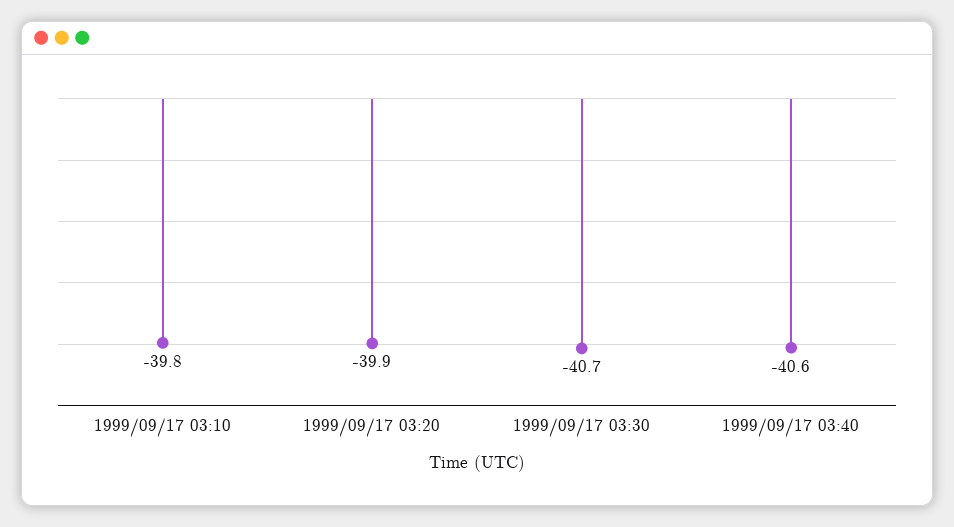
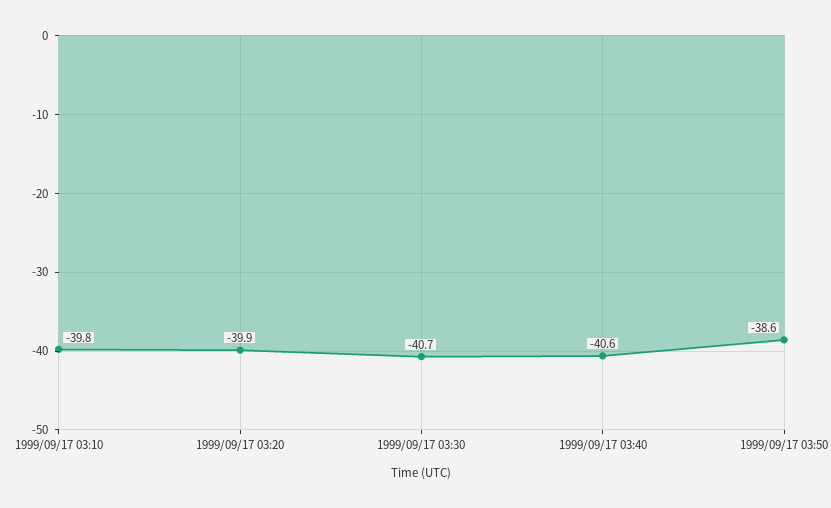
1999/09/17 03:50: none -> -38.6

